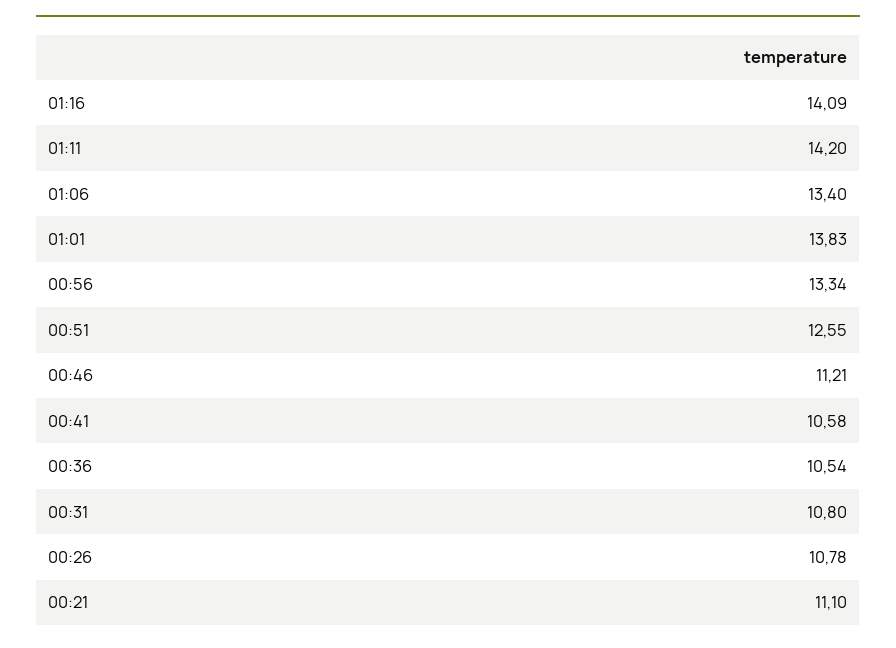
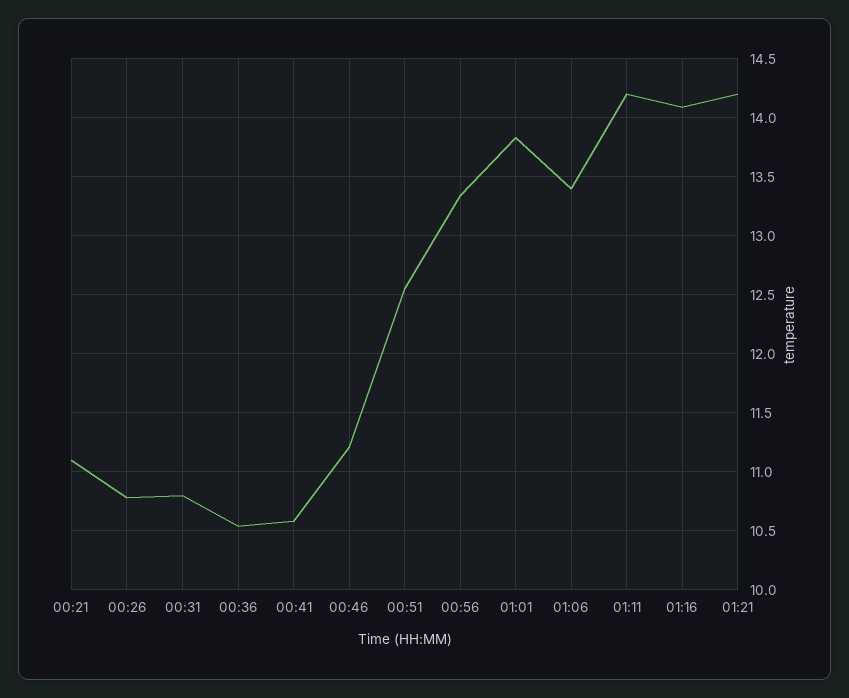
01:21: none -> 14.2

